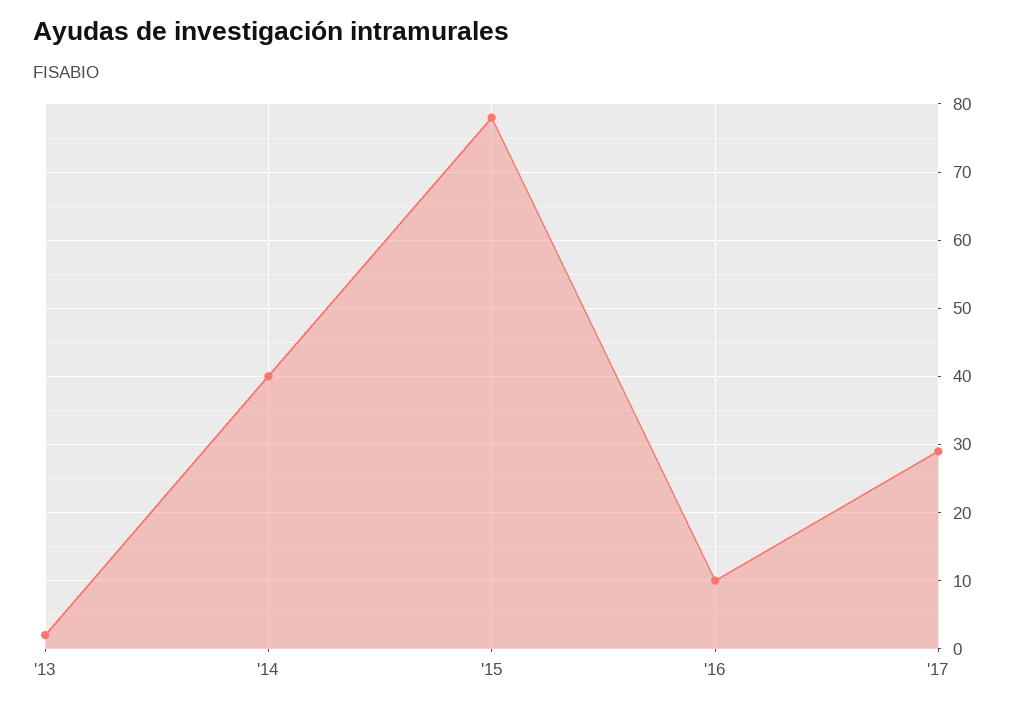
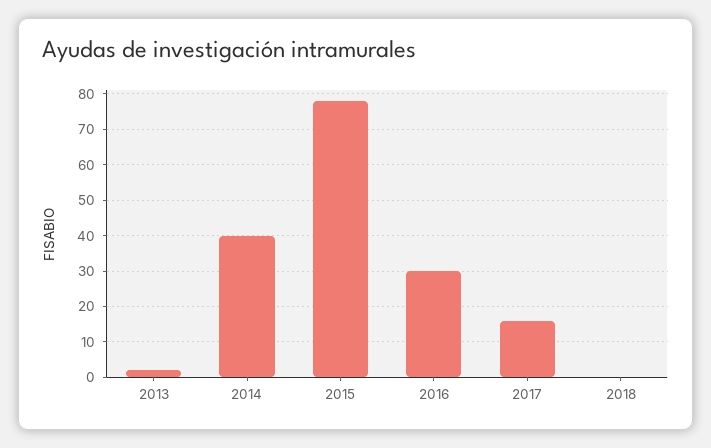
'16: 10 -> 30
'17: 29 -> 15
2018: none -> 0

